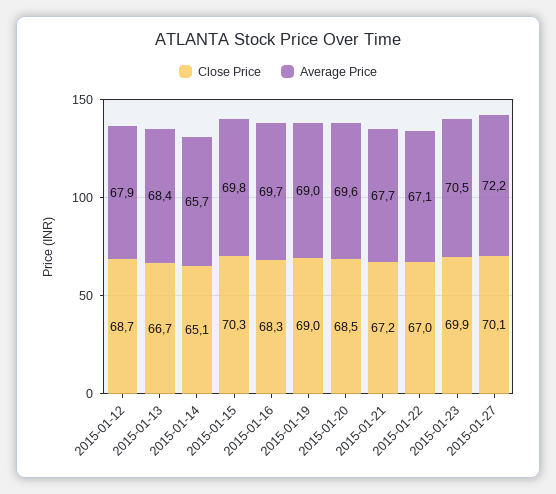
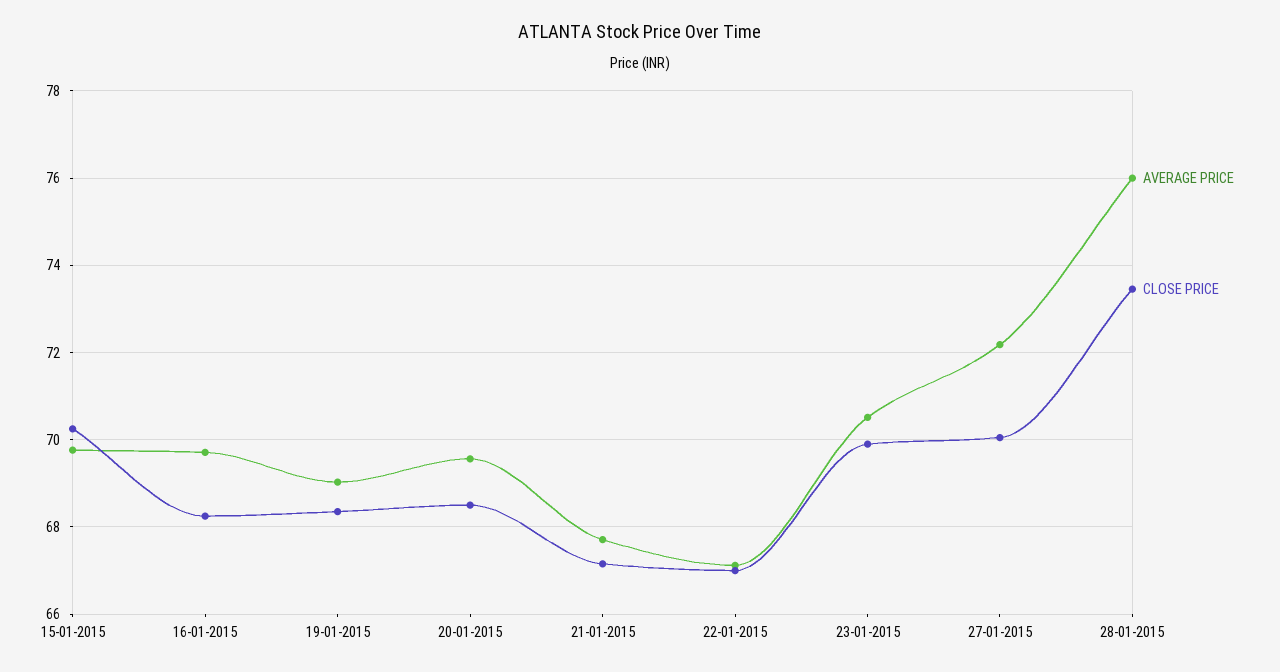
Close Price, 2015-01-12: 68.7 -> none
Average Price, 2015-01-12: 67.9 -> none
Close Price, 2015-01-13: 66.7 -> none
Average Price, 2015-01-13: 68.4 -> none
Close Price, 2015-01-14: 65.1 -> none
Average Price, 2015-01-14: 65.7 -> none
Close Price, 2015-01-19: 69 -> 68.4
Average Price, 28-01-2015: none -> 76
Close Price, 28-01-2015: none -> 73.4

